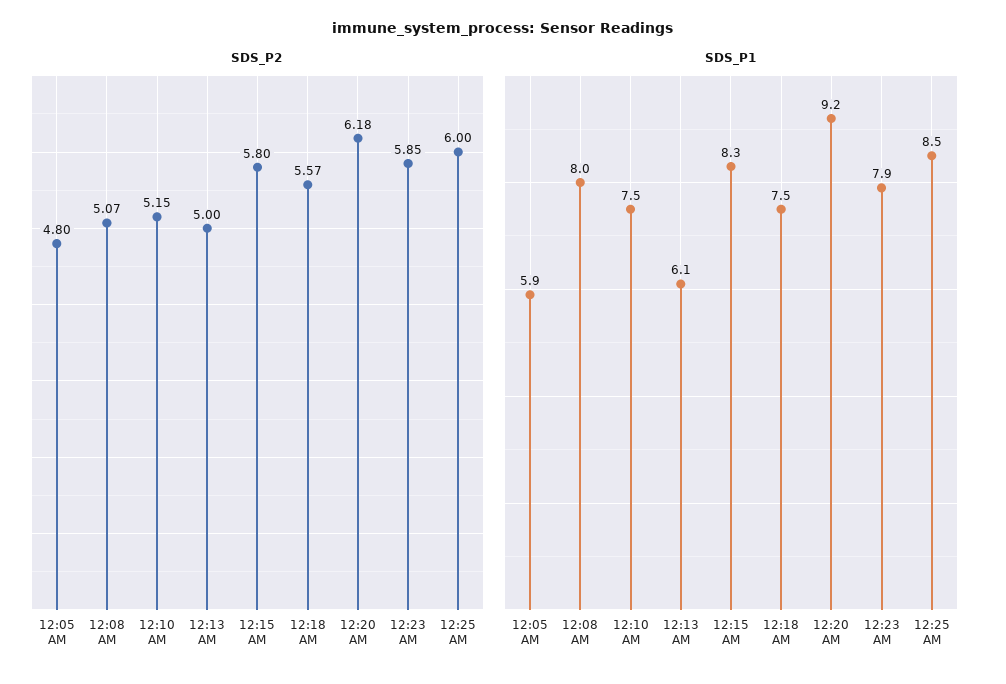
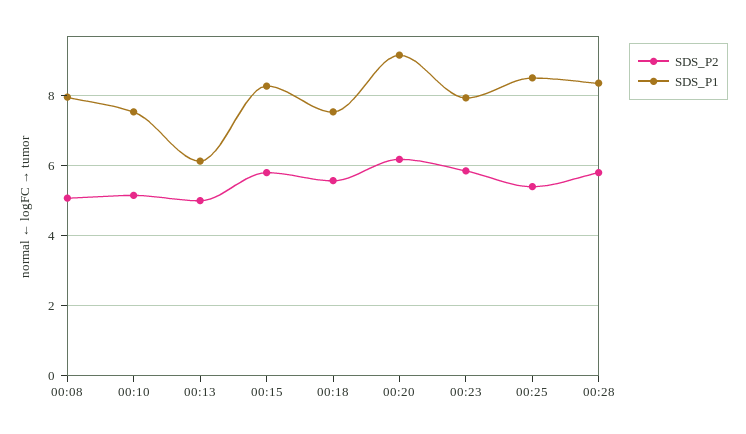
SDS_P2, 12:05 AM: 4.8 -> none
SDS_P2, 12:25 AM: 6 -> 5.4
SDS_P1, 12:05 AM: 5.9 -> none
SDS_P2, 00:28: none -> 5.8
SDS_P1, 00:28: none -> 8.4

